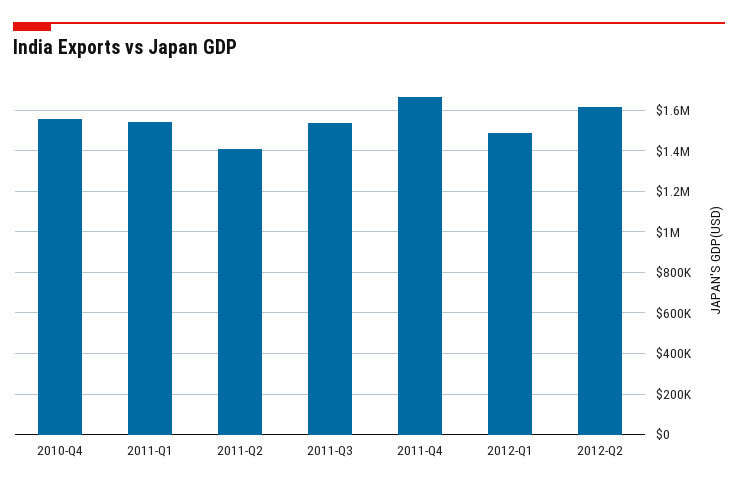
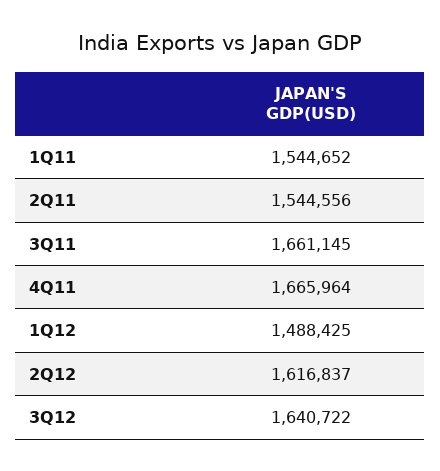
2010-Q4: 1550000 -> none
2011-Q2: 1400000 -> 1544556
2011-Q3: 1550000 -> 1661145
3Q12: none -> 1640722

